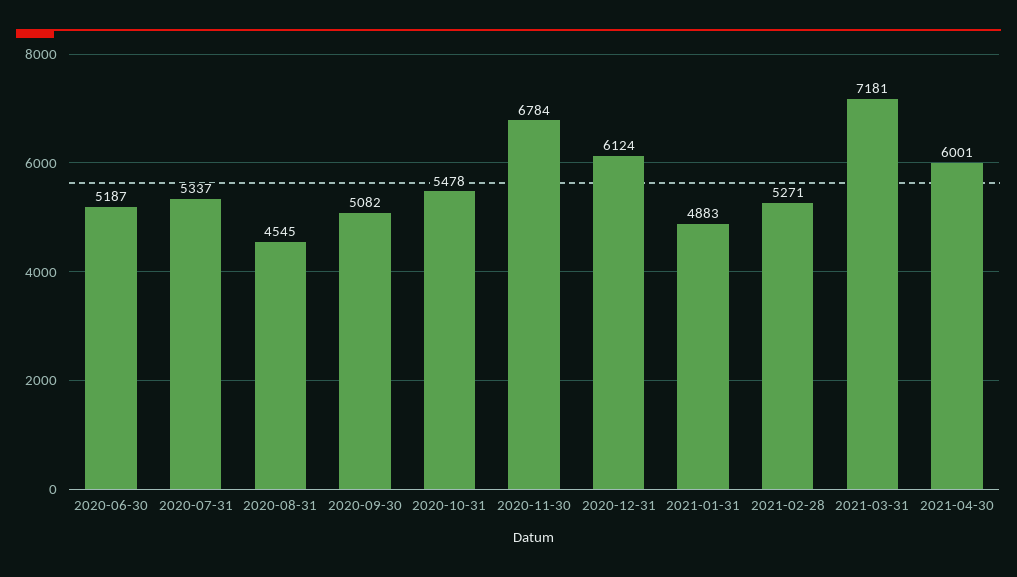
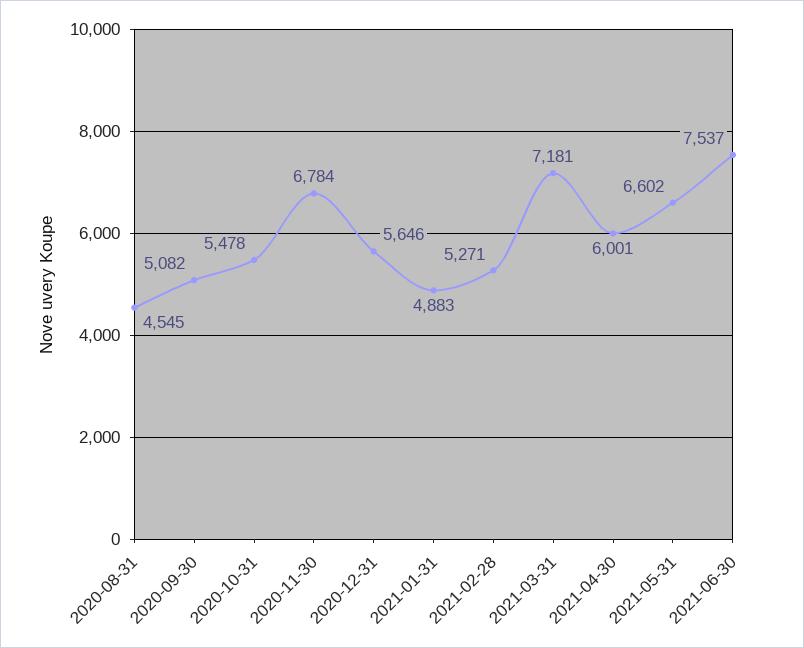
2020-06-30: 5187 -> none
2020-07-31: 5337 -> none
2020-12-31: 6124 -> 5646
2021-05-31: none -> 6602
2021-06-30: none -> 7537

